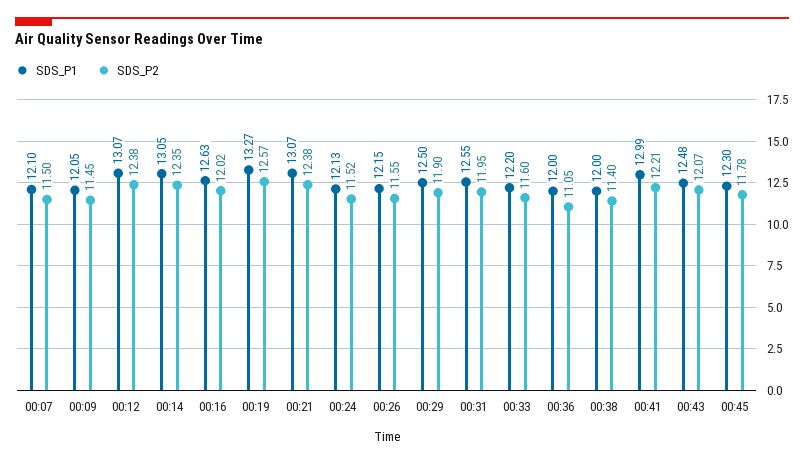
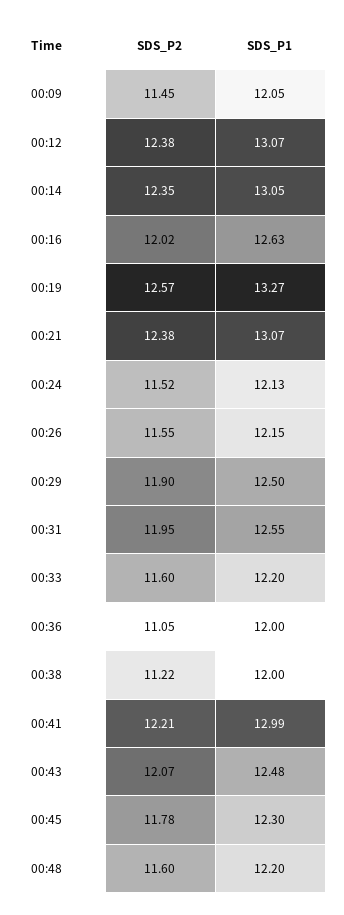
SDS_P1, 00:07: 12.1 -> none
SDS_P2, 00:07: 11.5 -> none
SDS_P2, 00:38: 11.4 -> 11.22
SDS_P2, 00:48: none -> 11.6
SDS_P1, 00:48: none -> 12.2

